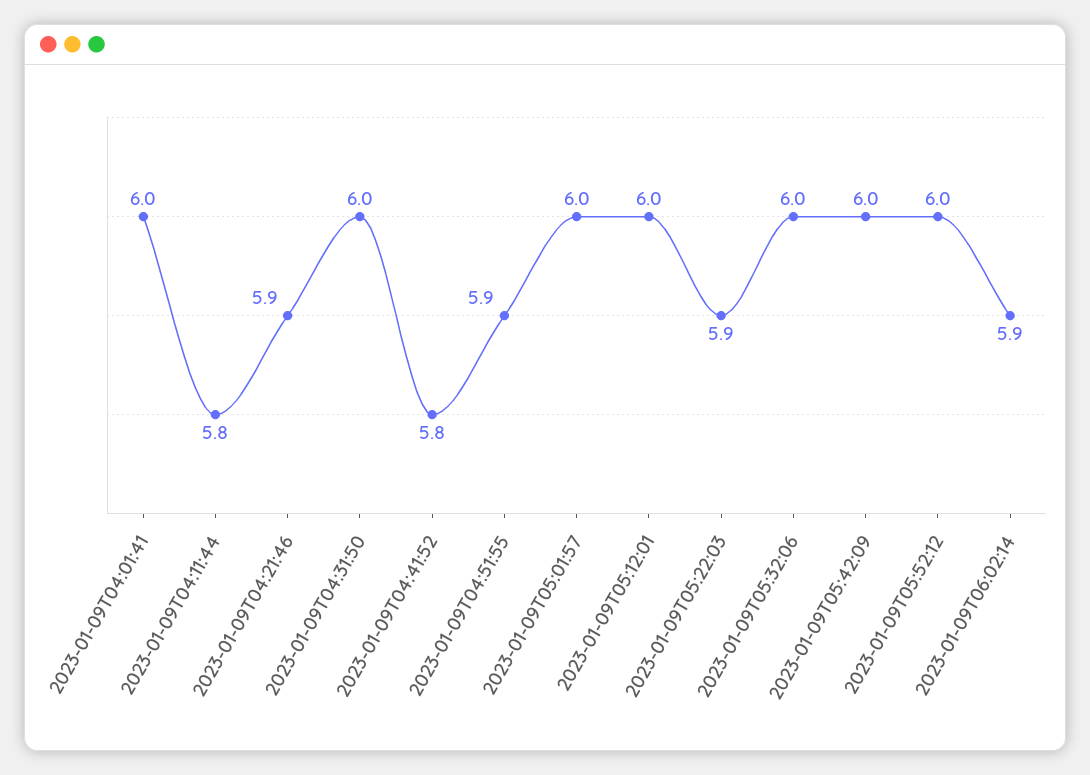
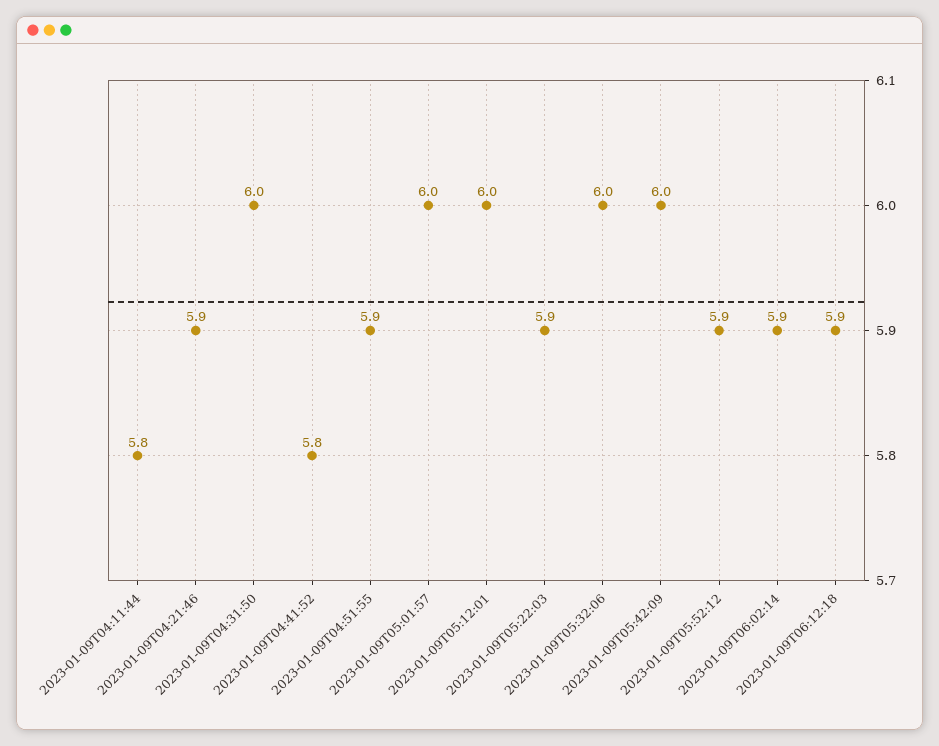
2023-01-09T04:01:41: 6 -> none
2023-01-09T05:52:12: 6 -> 5.9
2023-01-09T06:12:18: none -> 5.9

